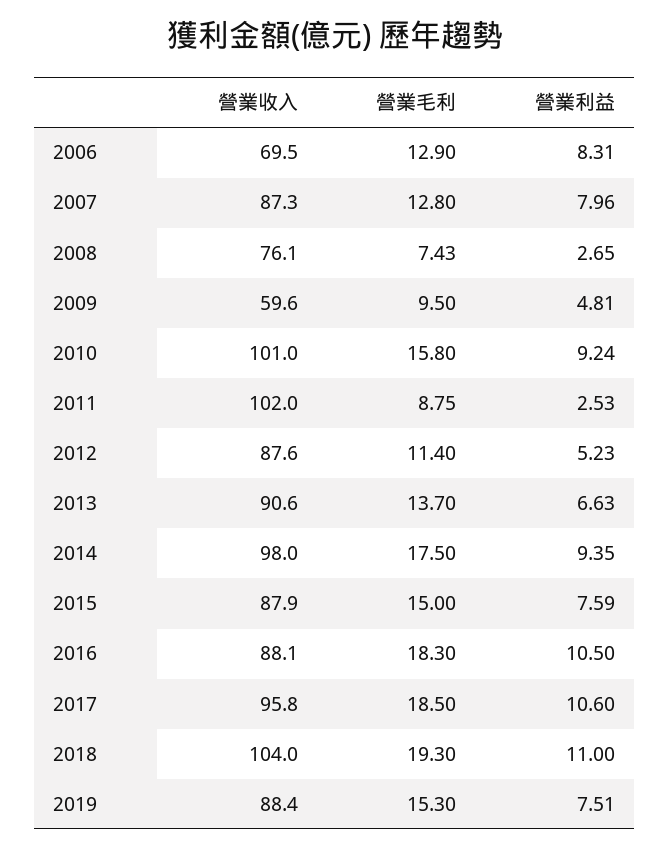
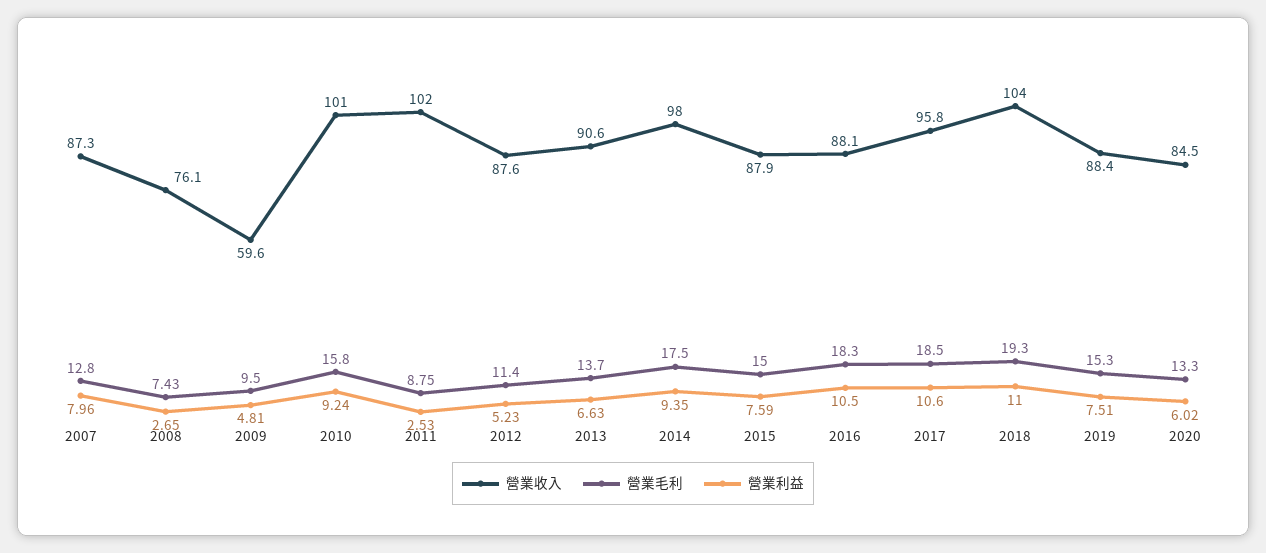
營業收入, 2006: 69.5 -> none
營業毛利, 2006: 12.9 -> none
營業利益, 2006: 8.31 -> none
營業收入, 2020: none -> 84.5
營業毛利, 2020: none -> 13.3
營業利益, 2020: none -> 6.02

